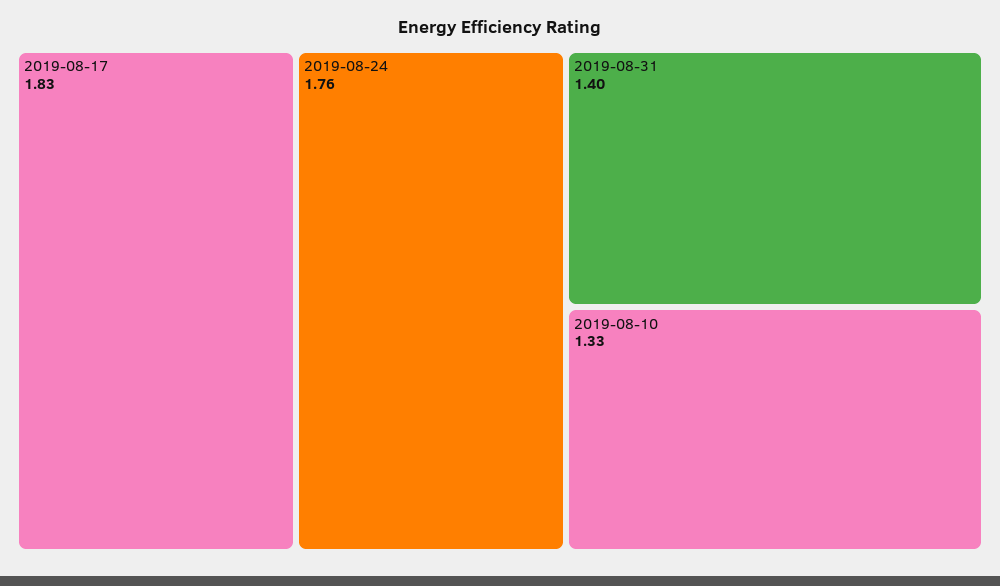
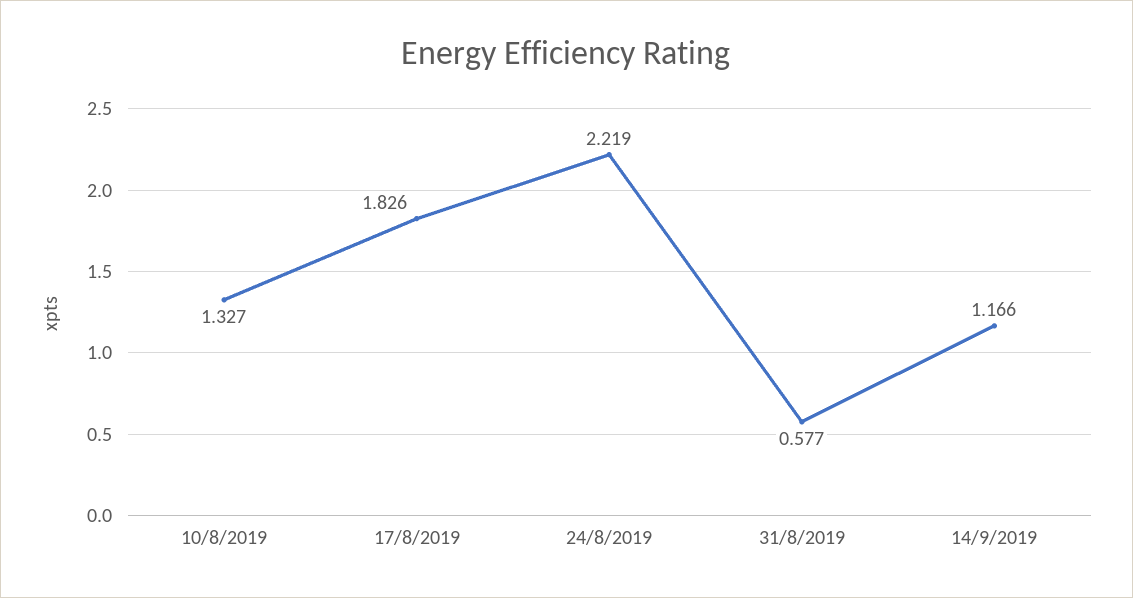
2019-08-24: 1.76 -> 2.219
2019-08-31: 1.4 -> 0.577
14/9/2019: none -> 1.166

